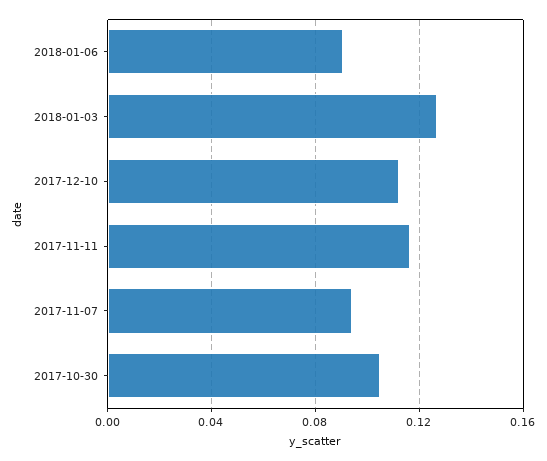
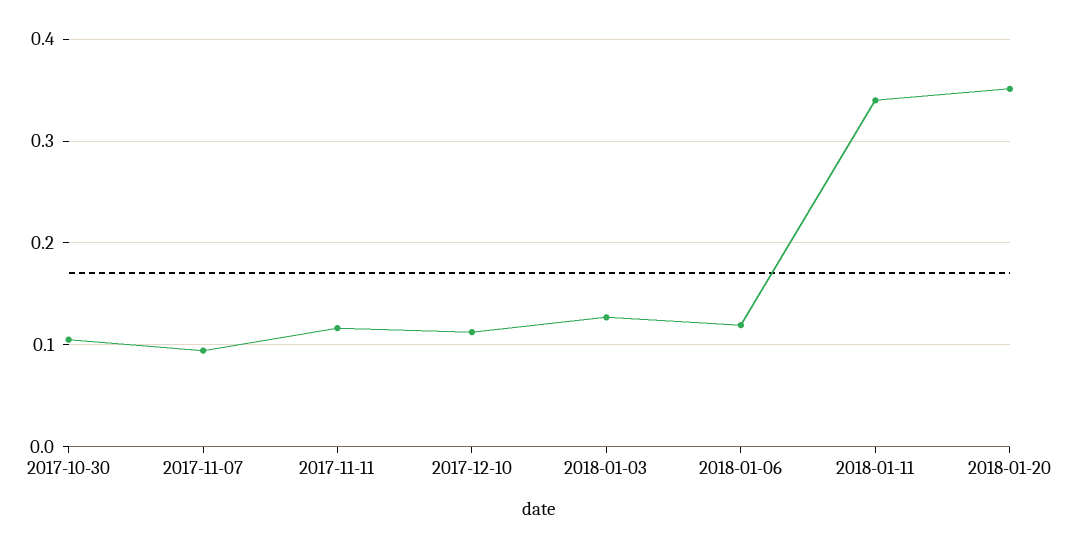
2018-01-06: 0.09 -> 0.12
2018-01-11: none -> 0.34
2018-01-20: none -> 0.35

